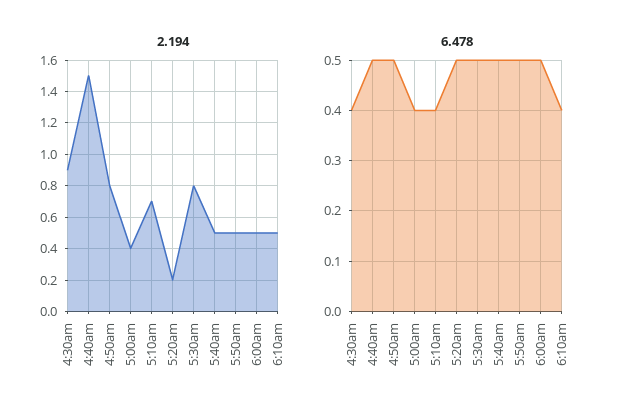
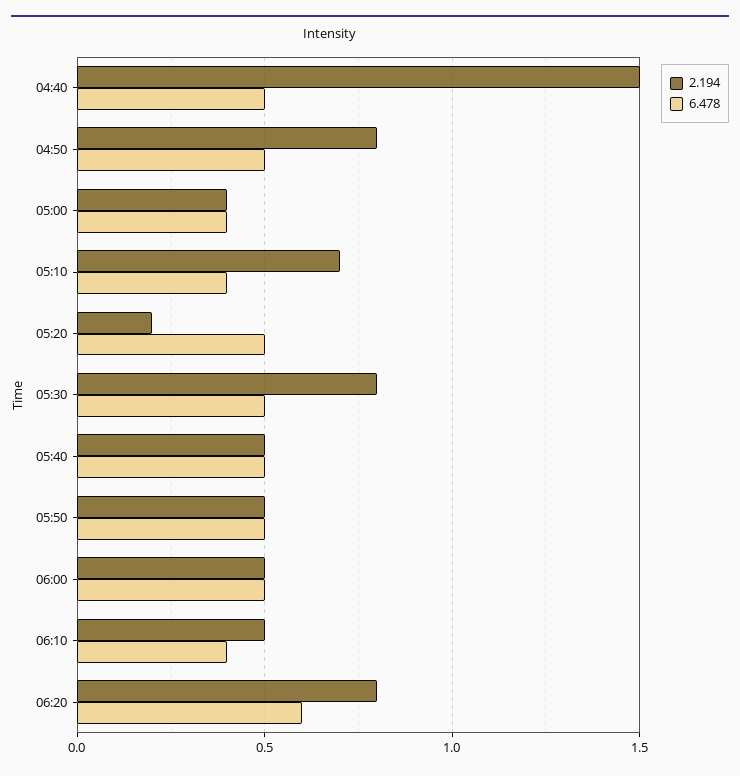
2.194, 4:30am: 0.9 -> none
6.478, 4:30am: 0.4 -> none
2.194, 06:20: none -> 0.8
6.478, 06:20: none -> 0.6

